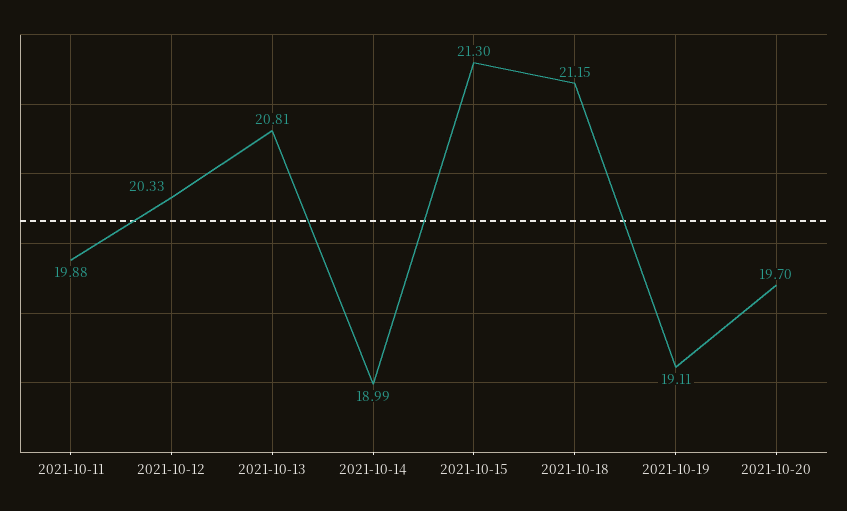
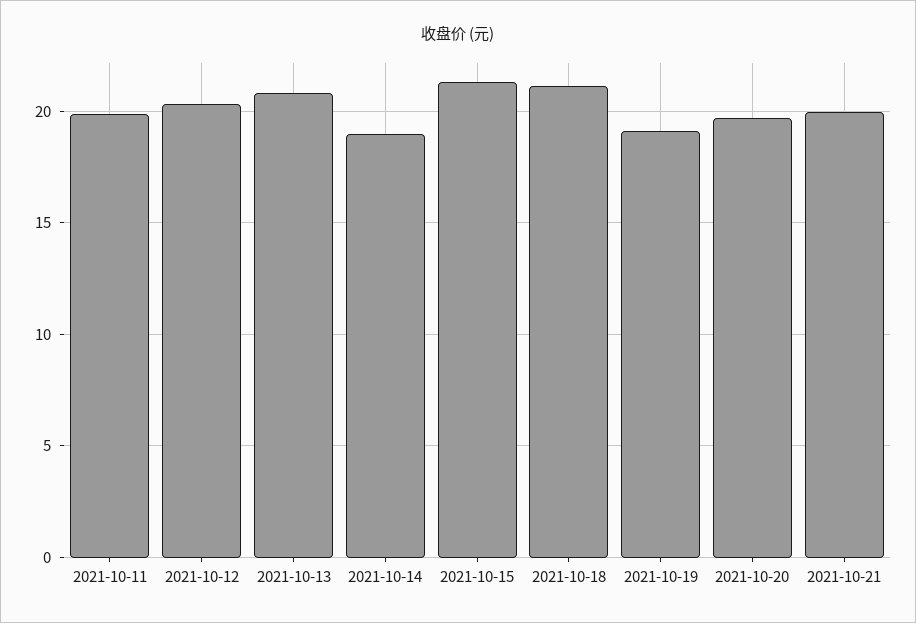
2021-10-21: none -> 20

